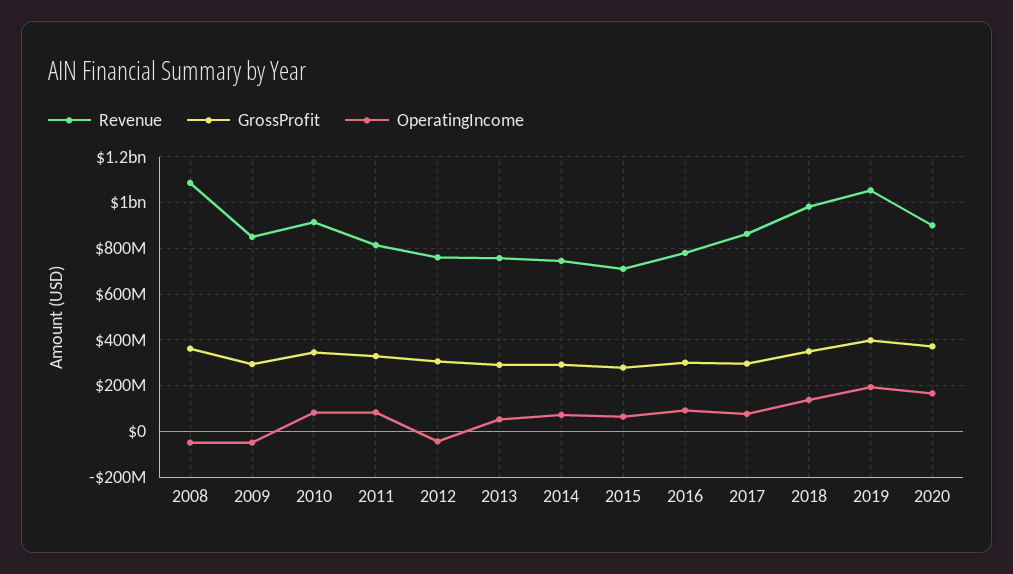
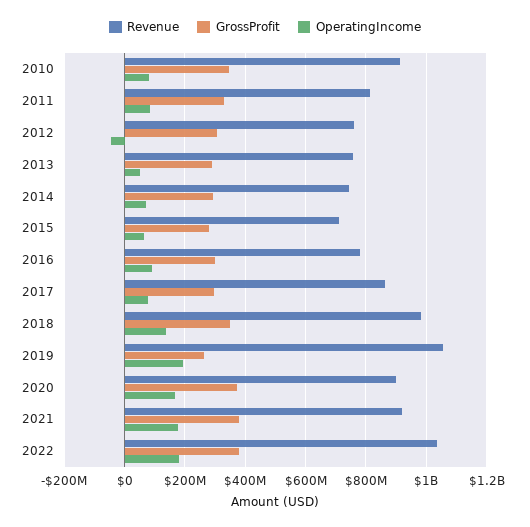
Revenue, 2008: 1100000000 -> none
GrossProfit, 2008: 350000000 -> none
OperatingIncome, 2008: -50000000 -> none
Revenue, 2009: 850000000 -> none
GrossProfit, 2009: 300000000 -> none
OperatingIncome, 2009: -50000000 -> none
GrossProfit, 2019: 400000000 -> 260000000
Revenue, 2021: none -> 920000000
GrossProfit, 2021: none -> 380000000
OperatingIncome, 2021: none -> 180000000
Revenue, 2022: none -> 1040000000
GrossProfit, 2022: none -> 380000000
OperatingIncome, 2022: none -> 180000000

